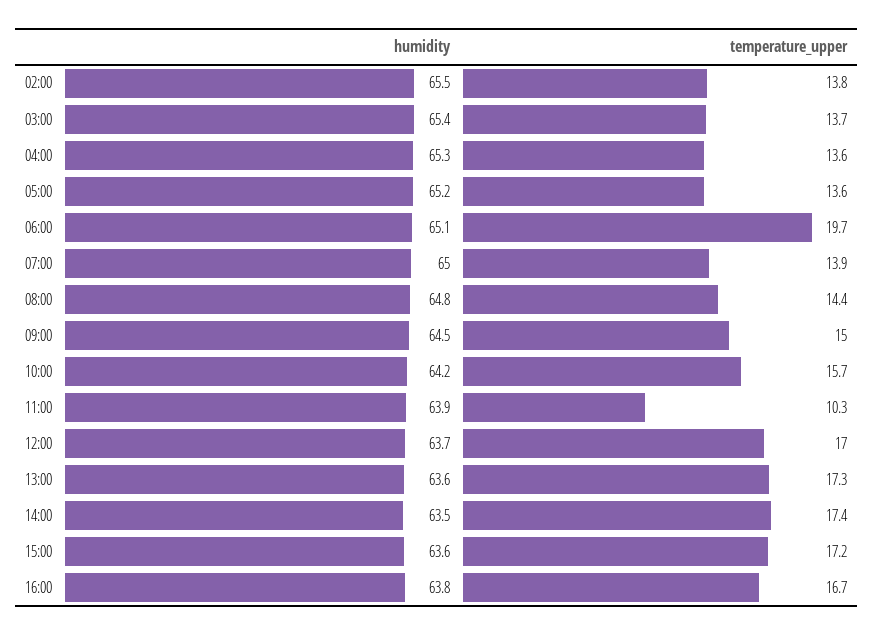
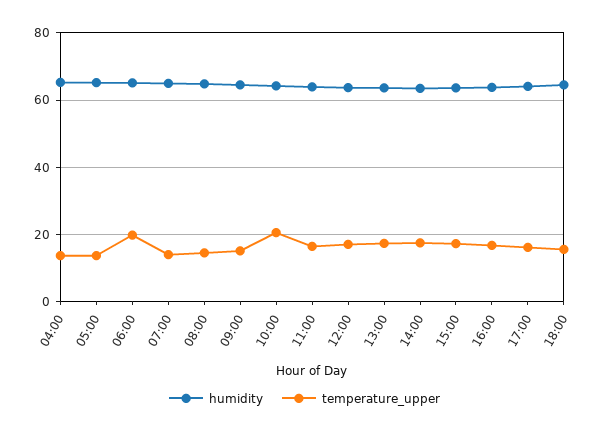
humidity, 02:00: 65.5 -> none
temperature_upper, 02:00: 13.8 -> none
humidity, 03:00: 65.4 -> none
temperature_upper, 03:00: 13.7 -> none
temperature_upper, 10:00: 15.7 -> 20
temperature_upper, 11:00: 10.3 -> 16
humidity, 17:00: none -> 64
temperature_upper, 17:00: none -> 16
humidity, 18:00: none -> 64
temperature_upper, 18:00: none -> 16

